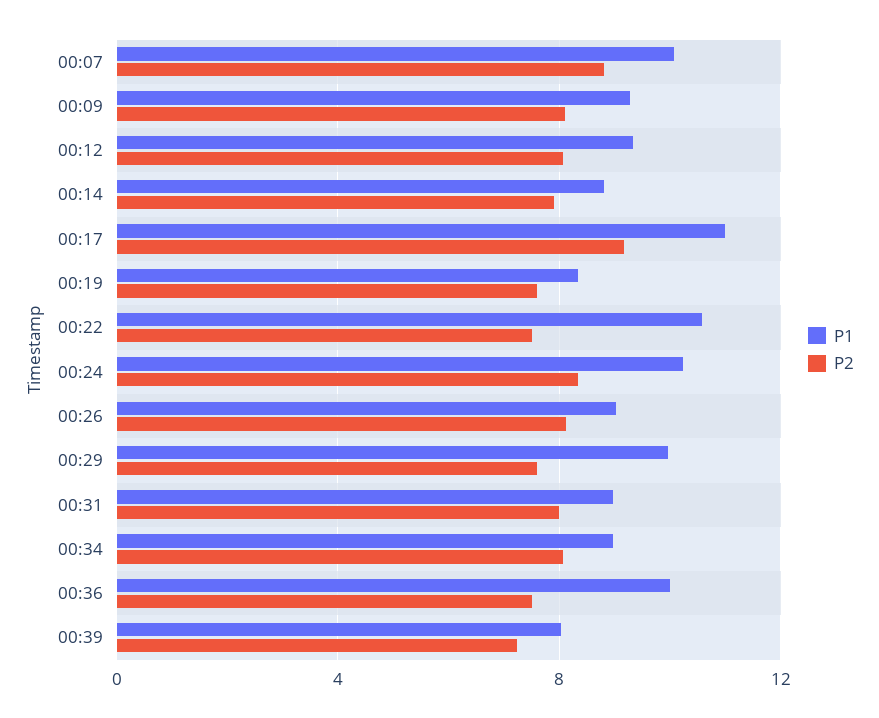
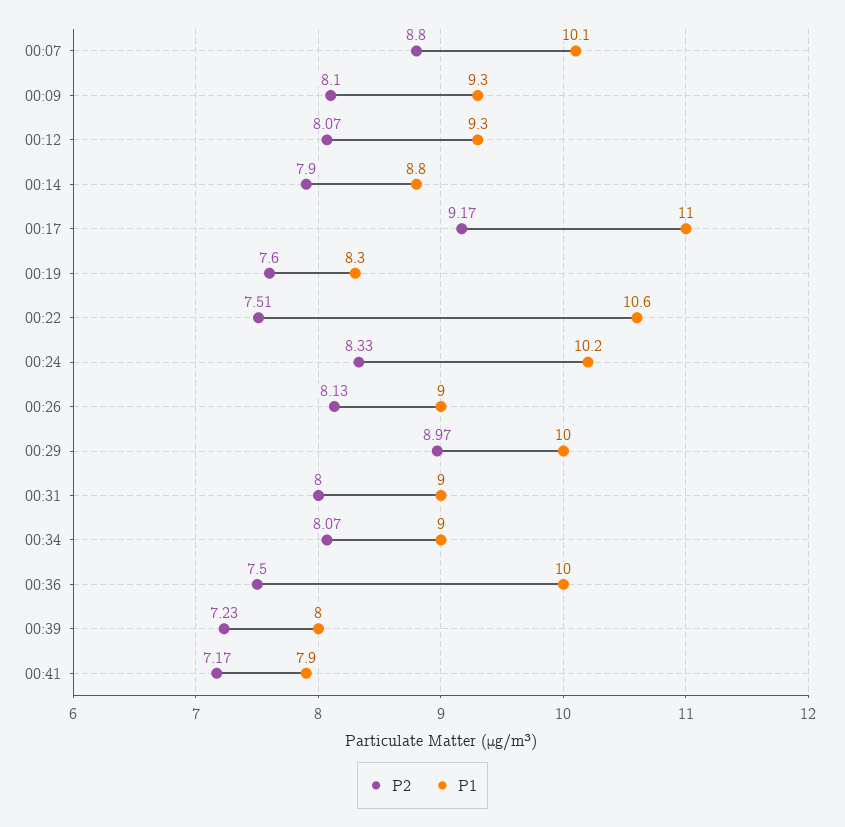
P2, 00:29: 7.5 -> 8.97
P2, 00:41: none -> 7.17
P1, 00:41: none -> 7.9

